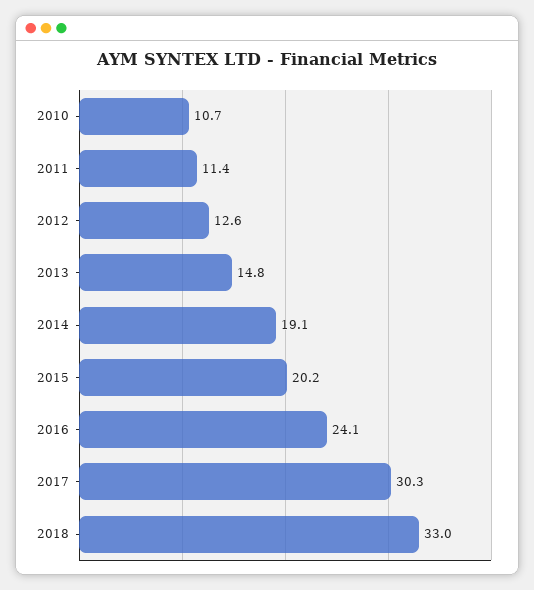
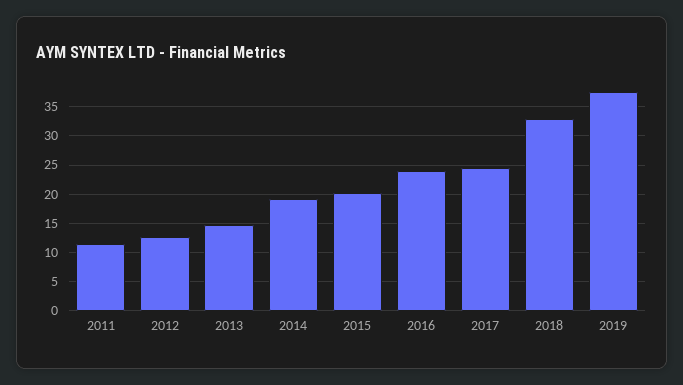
2010: 10.7 -> none
2017: 30.3 -> 25
2019: none -> 37.5

